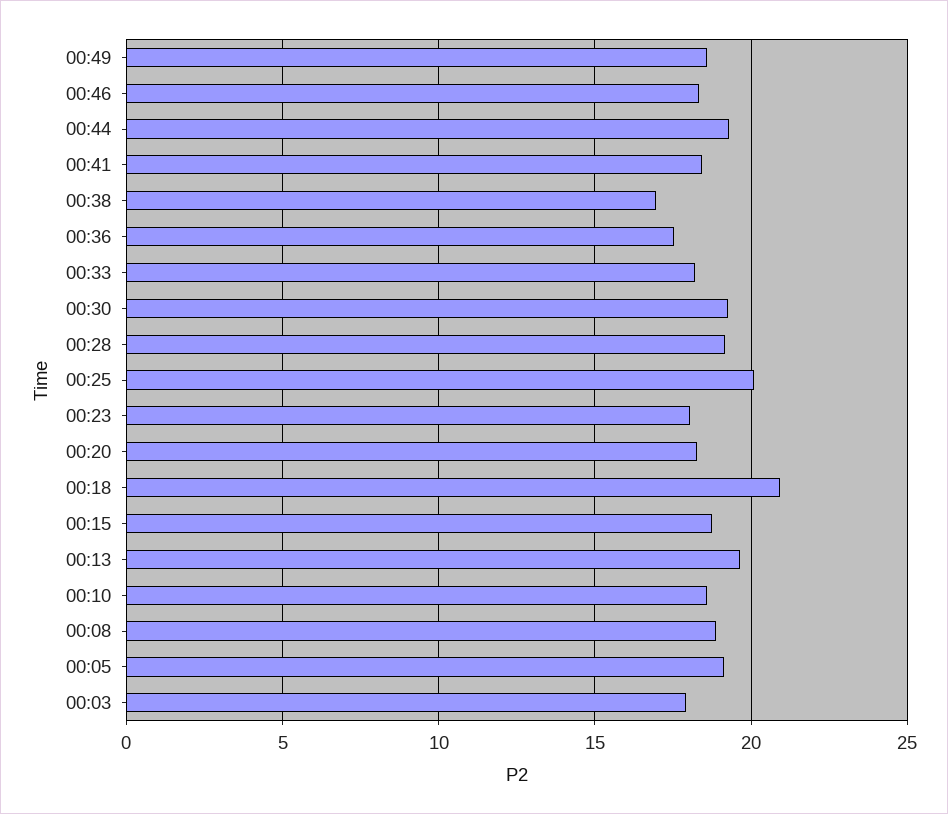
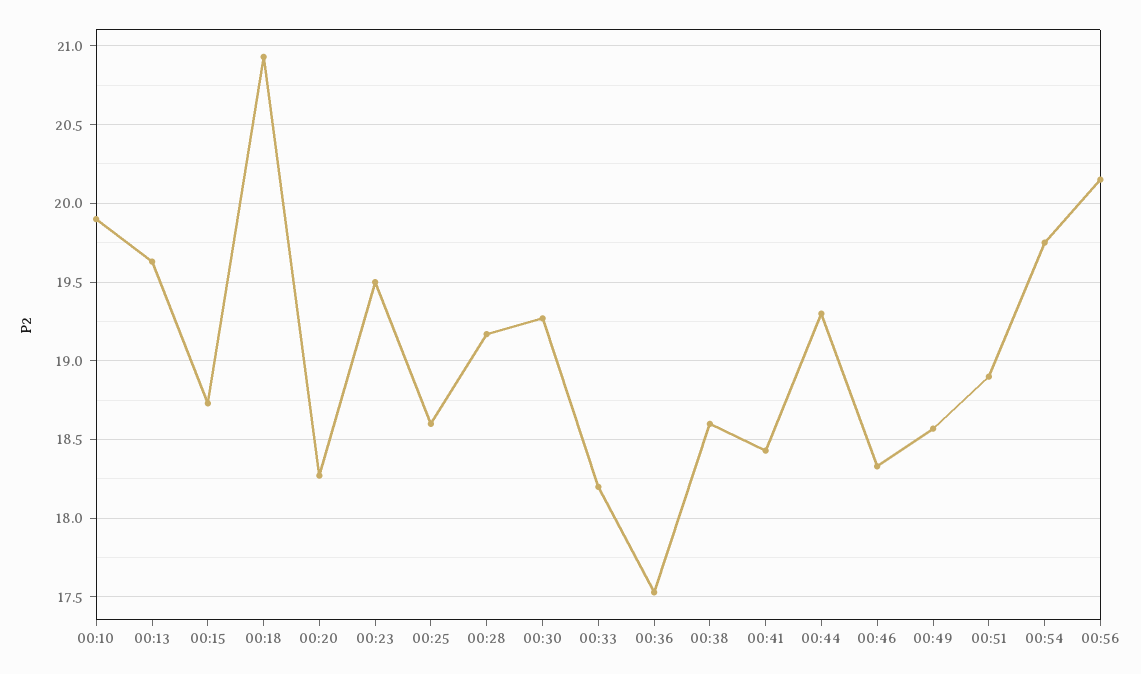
00:38: 17 -> 18.6
00:25: 20 -> 18.6
00:23: 18 -> 19.5
00:10: 18.5 -> 19.9
00:08: 19 -> none
00:05: 19 -> none
00:03: 18 -> none
00:51: none -> 18.9
00:54: none -> 19.75
00:56: none -> 20.15

